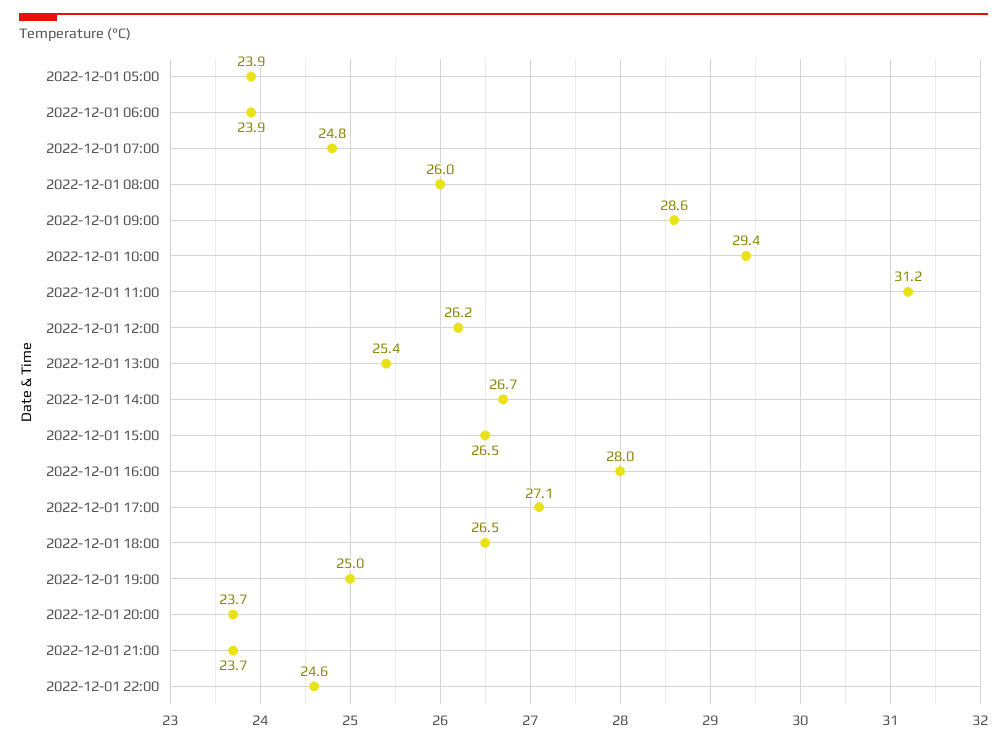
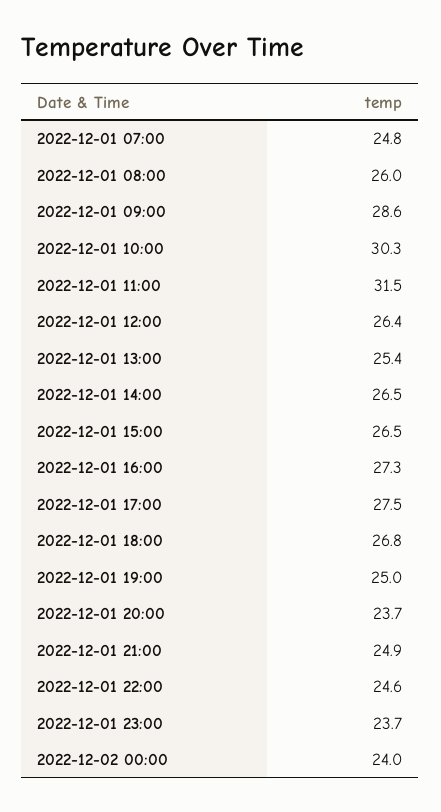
2022-12-01 05:00: 23.9 -> none
2022-12-01 06:00: 23.9 -> none
2022-12-01 10:00: 29.4 -> 30.3
2022-12-01 11:00: 31.2 -> 31.5
2022-12-01 12:00: 26.2 -> 26.4
2022-12-01 14:00: 26.7 -> 26.5
2022-12-01 16:00: 28 -> 27.3
2022-12-01 17:00: 27.1 -> 27.5
2022-12-01 18:00: 26.5 -> 26.8
2022-12-01 21:00: 23.7 -> 24.9
2022-12-01 23:00: none -> 23.7
2022-12-02 00:00: none -> 24

